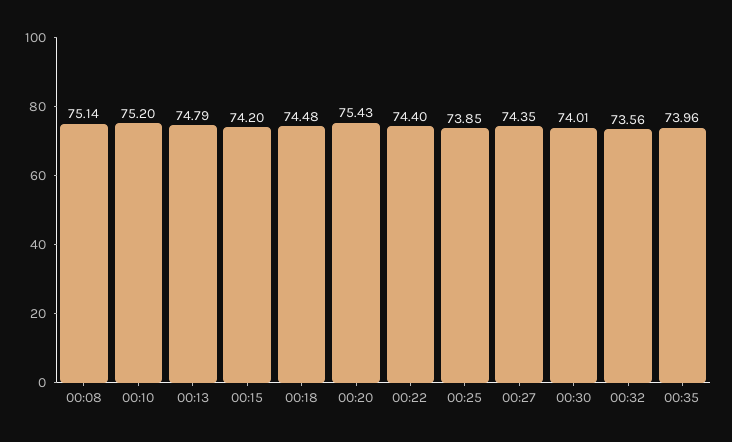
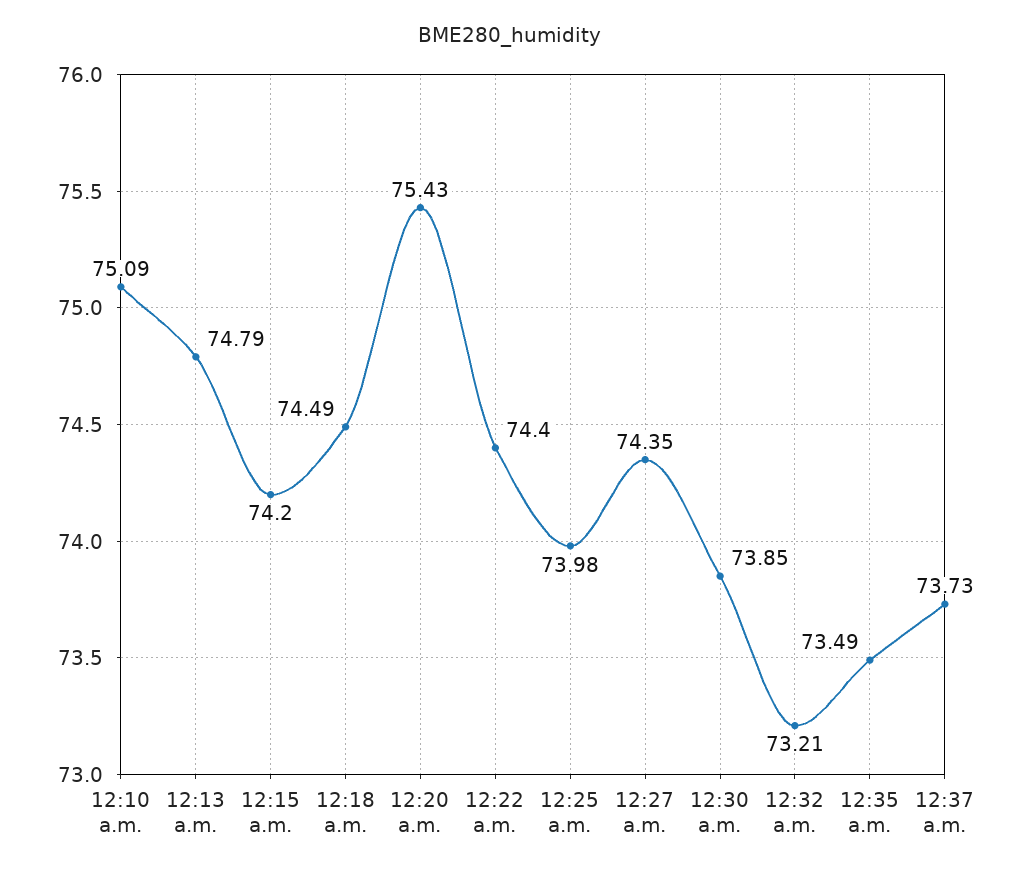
00:08: 75.14 -> none
00:10: 75.2 -> 75.09
00:18: 74.48 -> 74.49
00:25: 73.85 -> 73.98
00:30: 74.01 -> 73.85
00:32: 73.56 -> 73.21
00:35: 73.96 -> 73.49
12:37 a.m.: none -> 73.73

